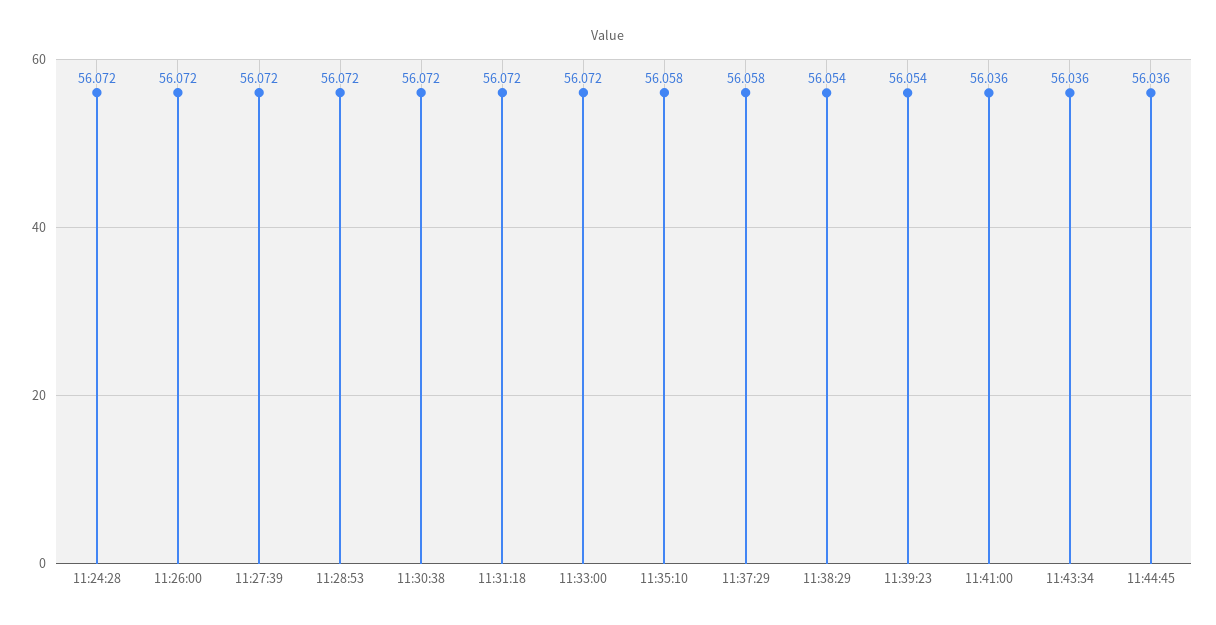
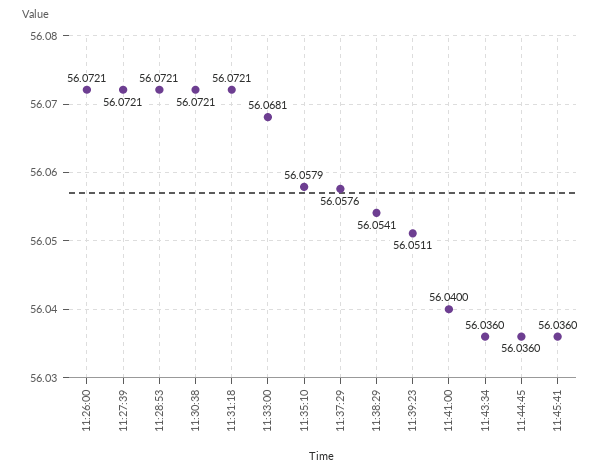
11:24:28: 56.072 -> none
11:33:00: 56.072 -> 56.0681
11:39:23: 56.054 -> 56.0511
11:41:00: 56.036 -> 56.04
11:45:41: none -> 56.036

